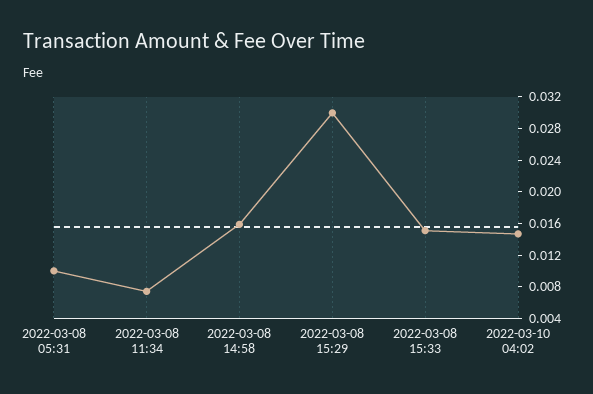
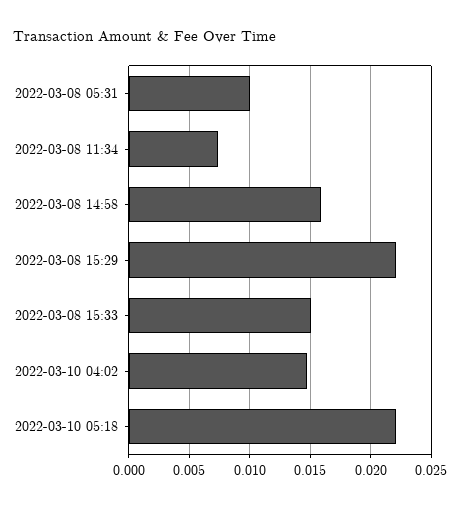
2022-03-08 15:29: 0.03 -> 0.022
2022-03-10 05:18: none -> 0.022

